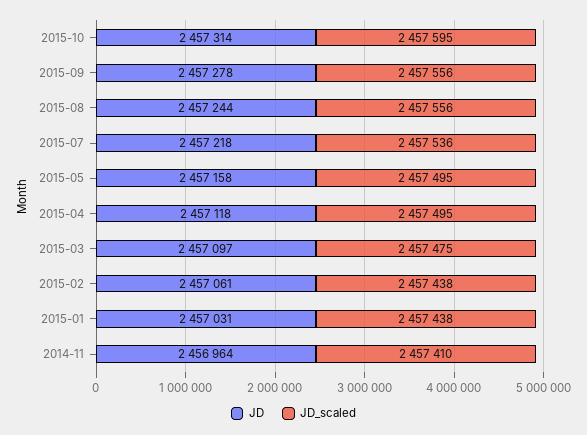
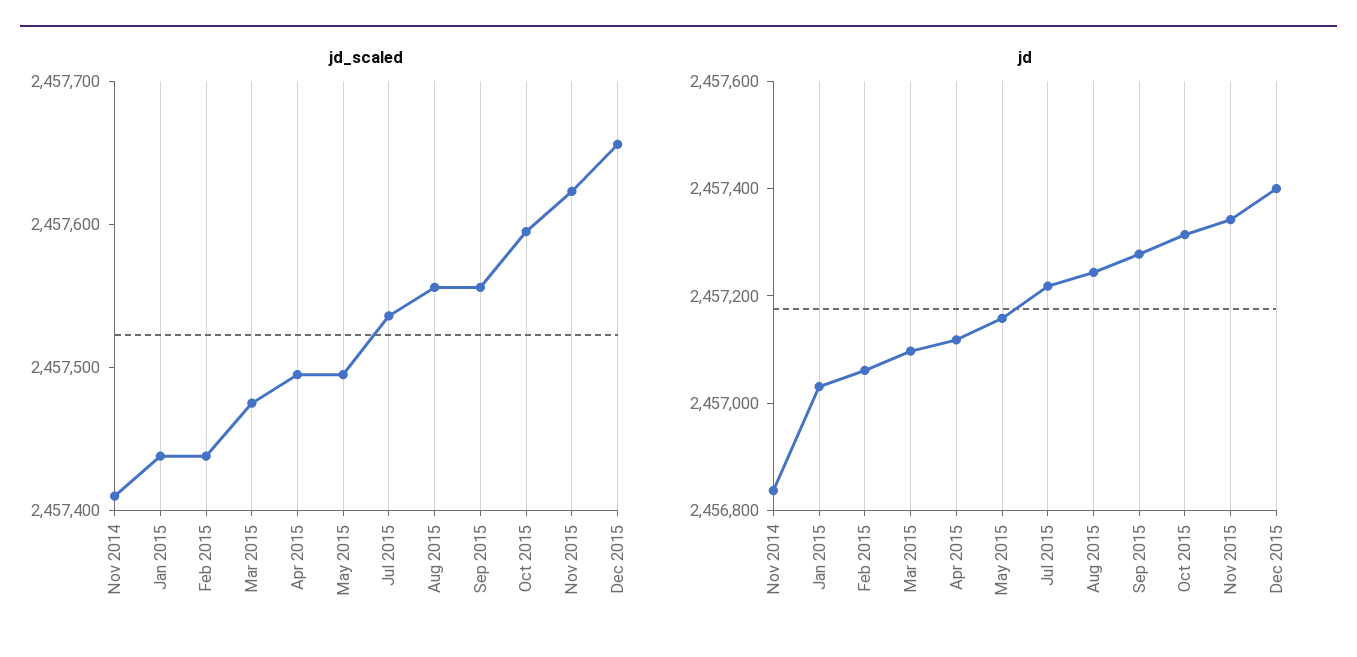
JD, 2014-11: 2456964 -> 2456850
JD_scaled, Nov 2015: none -> 2457620
JD_scaled, Dec 2015: none -> 2457660
JD, Nov 2015: none -> 2457350
JD, Dec 2015: none -> 2457400

